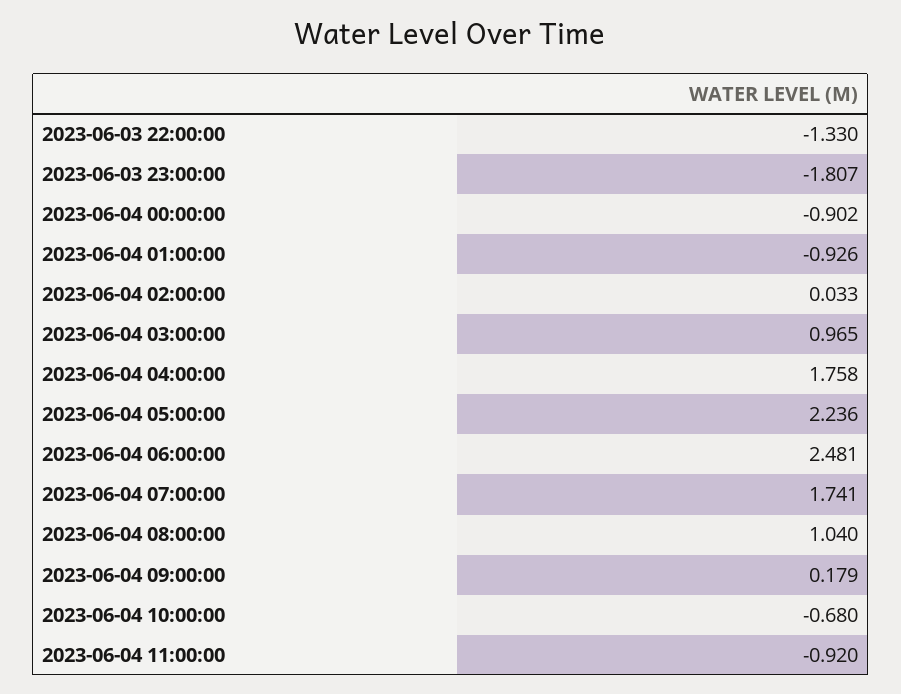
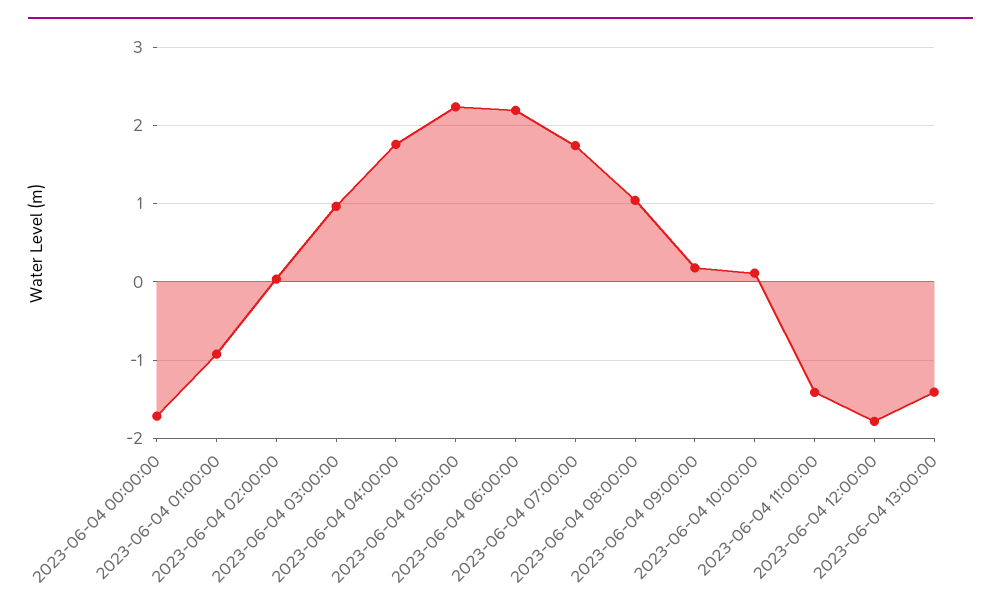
2023-06-03 22:00:00: -1.33 -> none
2023-06-03 23:00:00: -1.807 -> none
2023-06-04 00:00:00: -0.902 -> -1.7
2023-06-04 06:00:00: 2.481 -> 2.2
2023-06-04 10:00:00: -0.68 -> 0.1
2023-06-04 11:00:00: -0.92 -> -1.4
2023-06-04 12:00:00: none -> -1.8
2023-06-04 13:00:00: none -> -1.4

